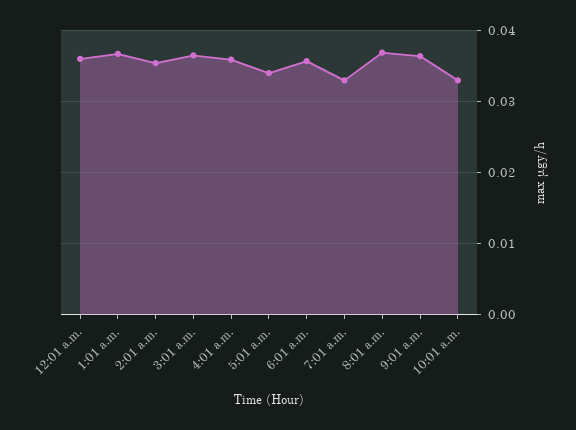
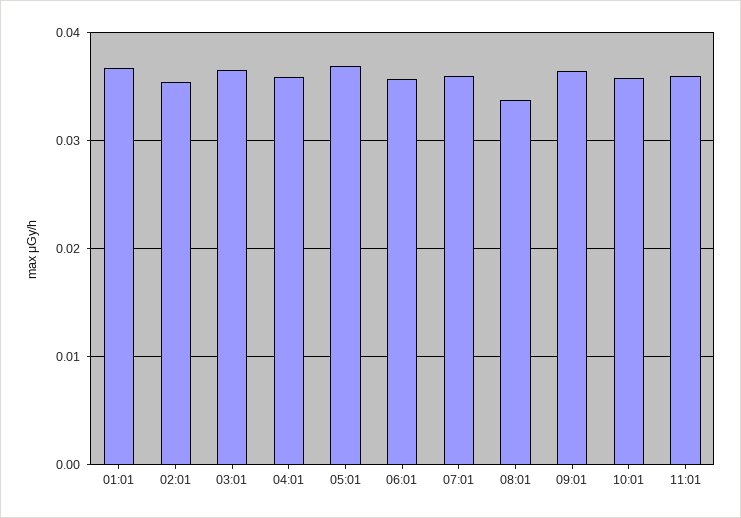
12:01 a.m.: 0.036 -> none
5:01 a.m.: 0.034 -> 0.037
7:01 a.m.: 0.033 -> 0.036
8:01 a.m.: 0.037 -> 0.034
10:01 a.m.: 0.033 -> 0.036
11:01: none -> 0.036

